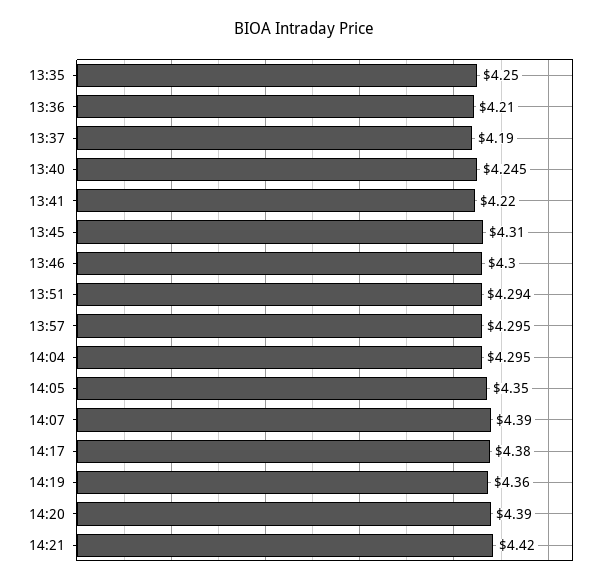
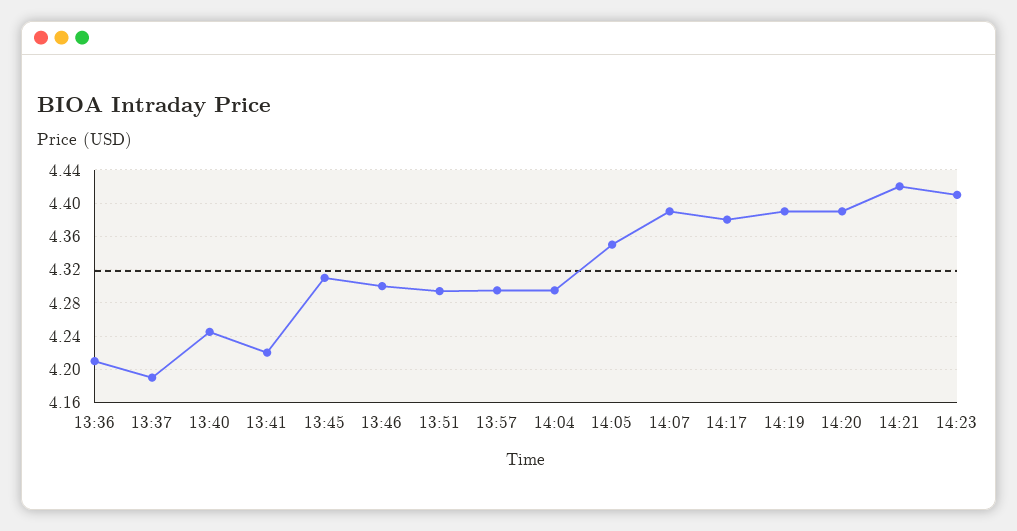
13:35: 4.25 -> none
14:19: 4.36 -> 4.39
14:23: none -> 4.41

